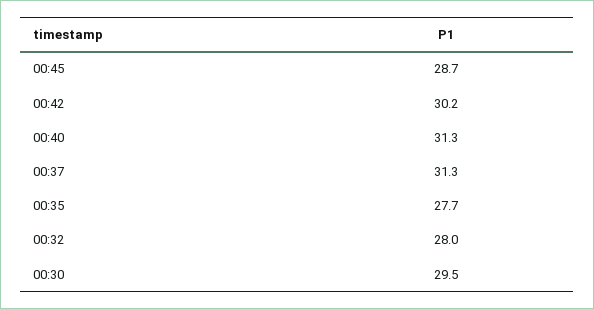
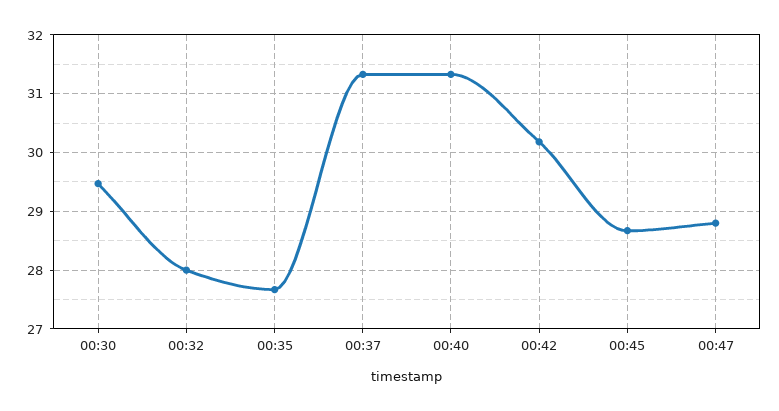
00:47: none -> 28.8

